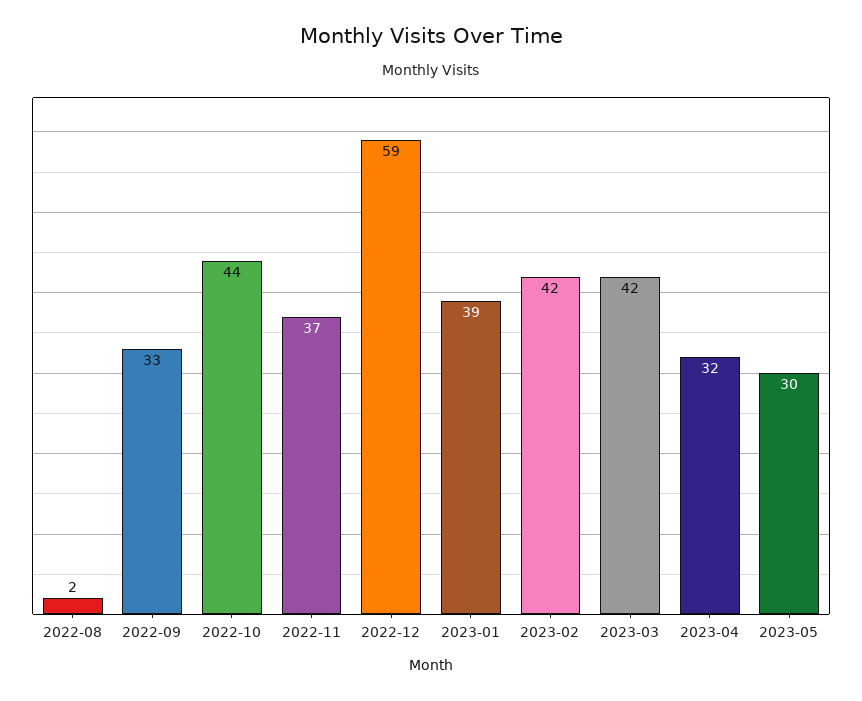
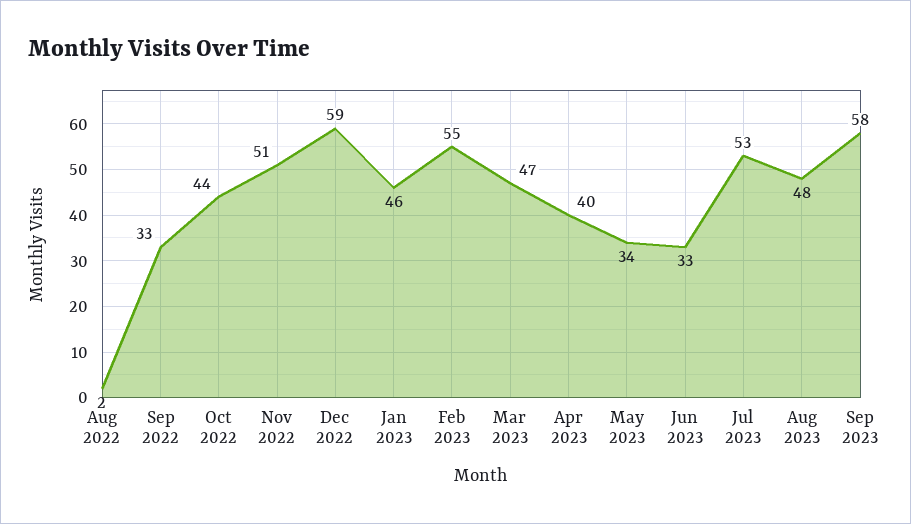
2022-11: 37 -> 51
2023-01: 39 -> 46
2023-02: 42 -> 55
2023-03: 42 -> 47
2023-04: 32 -> 40
2023-05: 30 -> 34
Jun 2023: none -> 33
Jul 2023: none -> 53
Aug 2023: none -> 48
Sep 2023: none -> 58

